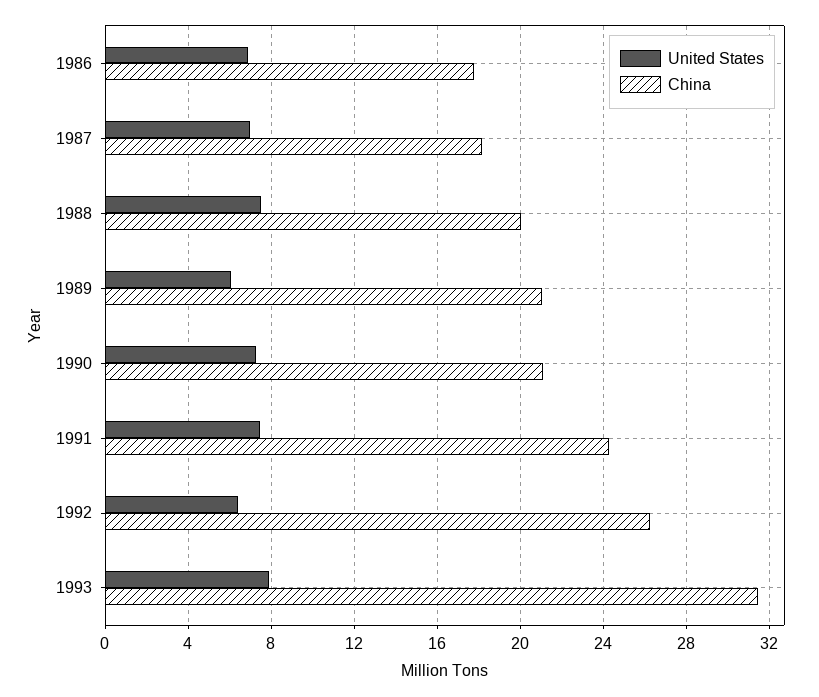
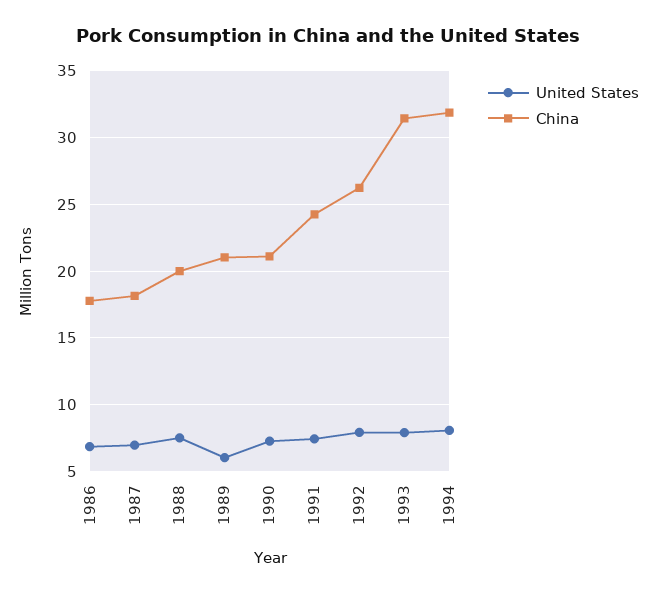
United States, 1992: 6.5 -> 8
United States, 1994: none -> 8
China, 1994: none -> 32

